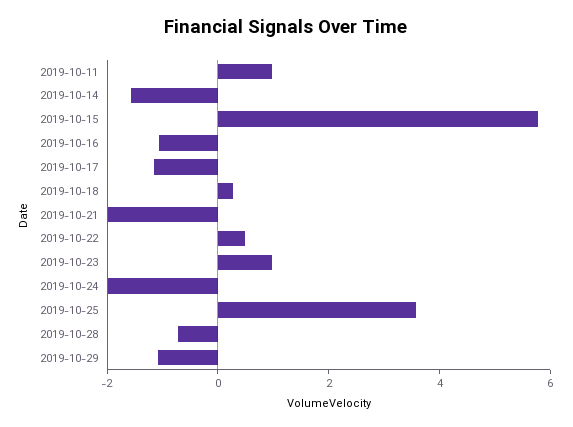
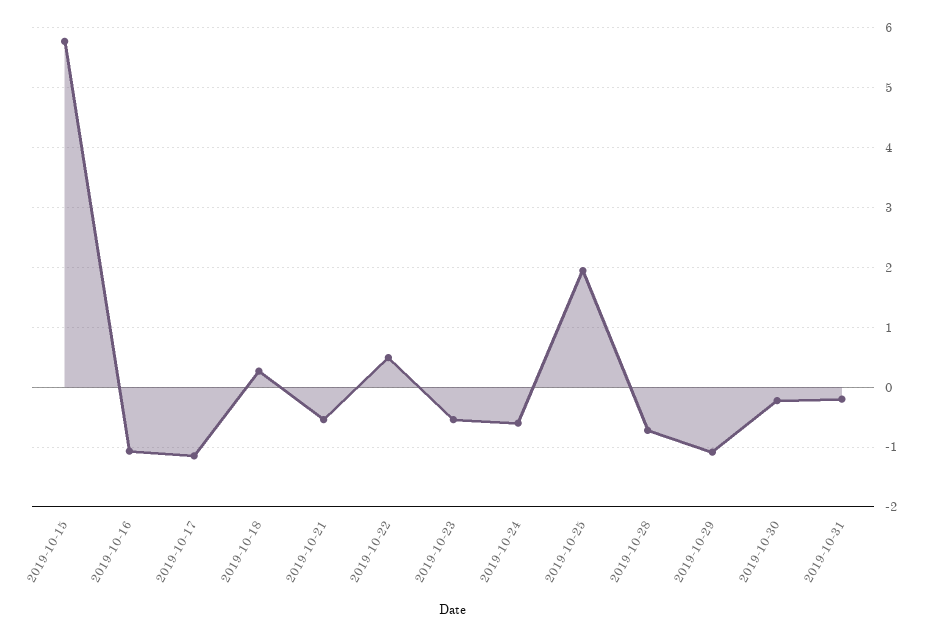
2019-10-11: 1 -> none
2019-10-14: -1.5 -> none
2019-10-21: -2 -> -0.6
2019-10-23: 1 -> -0.6
2019-10-24: -2 -> -0.6
2019-10-25: 3.5 -> 2
2019-10-30: none -> -0.2
2019-10-31: none -> -0.2

